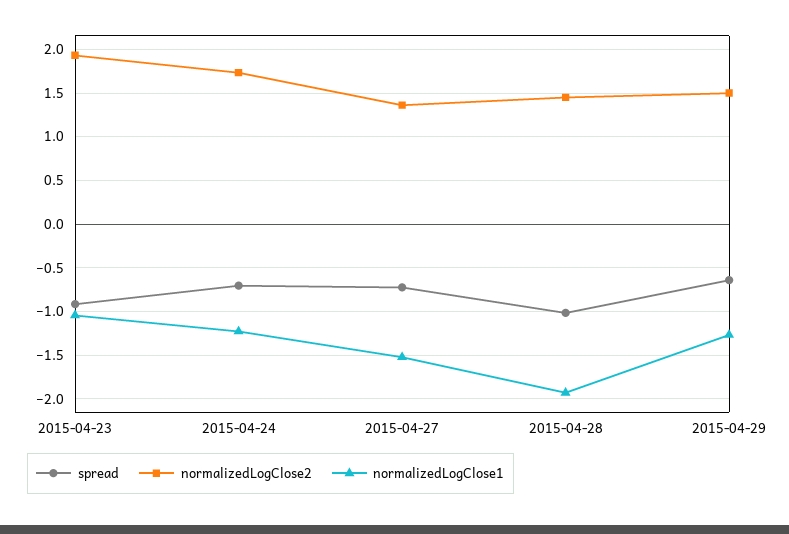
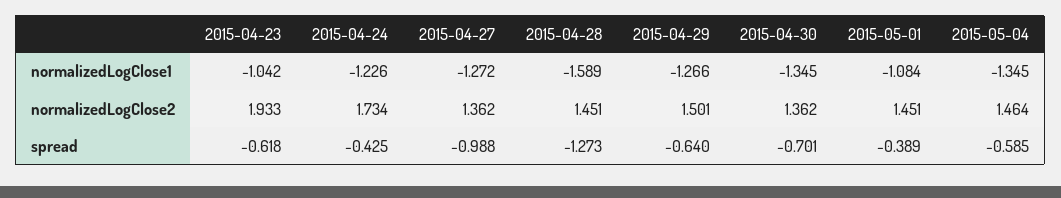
spread, 2015-04-23: -0.9 -> -0.618
spread, 2015-04-24: -0.7 -> -0.425
spread, 2015-04-27: -0.7 -> -0.988
normalizedLogClose1, 2015-04-27: -1.5 -> -1.272
spread, 2015-04-28: -1 -> -1.273
normalizedLogClose1, 2015-04-28: -1.9 -> -1.589
normalizedLogClose1, 2015-04-30: none -> -1.345
normalizedLogClose1, 2015-05-01: none -> -1.084
normalizedLogClose1, 2015-05-04: none -> -1.345
normalizedLogClose2, 2015-04-30: none -> 1.362
normalizedLogClose2, 2015-05-01: none -> 1.451
normalizedLogClose2, 2015-05-04: none -> 1.464
spread, 2015-04-30: none -> -0.701
spread, 2015-05-01: none -> -0.389
spread, 2015-05-04: none -> -0.585

